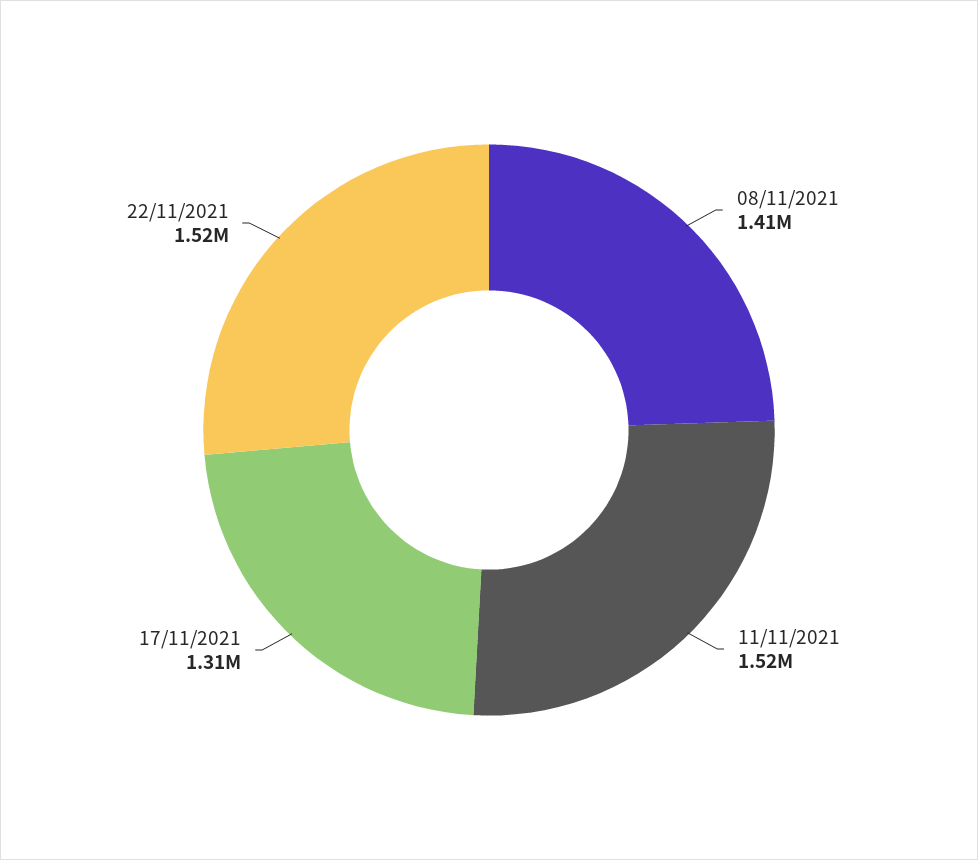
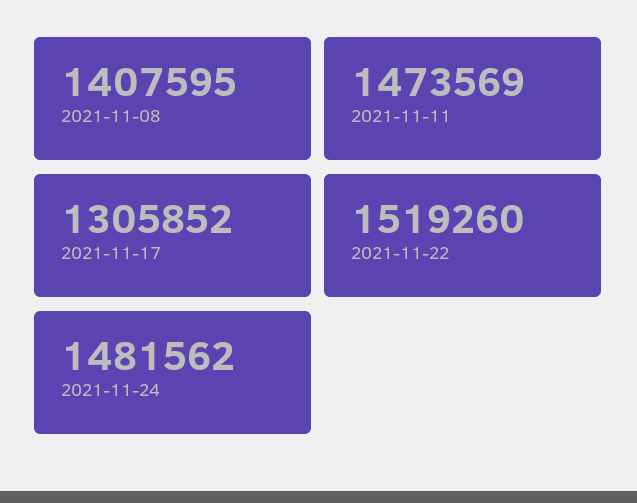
11/11/2021: 1520000 -> 1473569
2021-11-24: none -> 1481562

